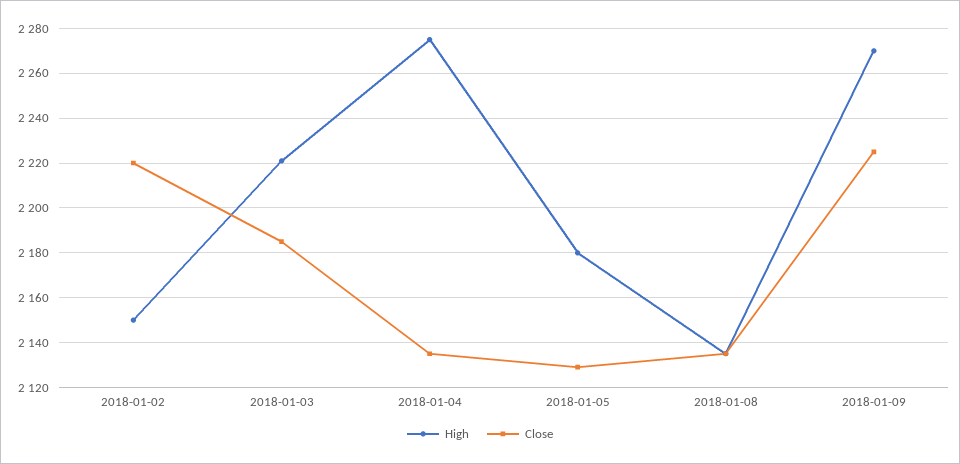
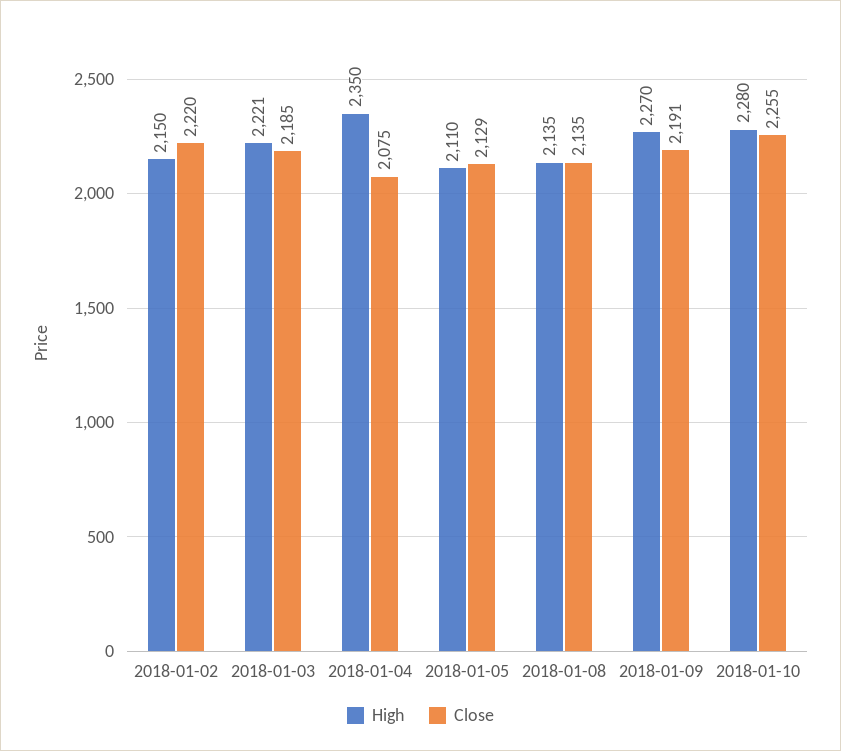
High, 2018-01-04: 2275 -> 2350
Close, 2018-01-04: 2135 -> 2075
High, 2018-01-05: 2180 -> 2110
Close, 2018-01-09: 2225 -> 2191
High, 2018-01-10: none -> 2280
Close, 2018-01-10: none -> 2255

